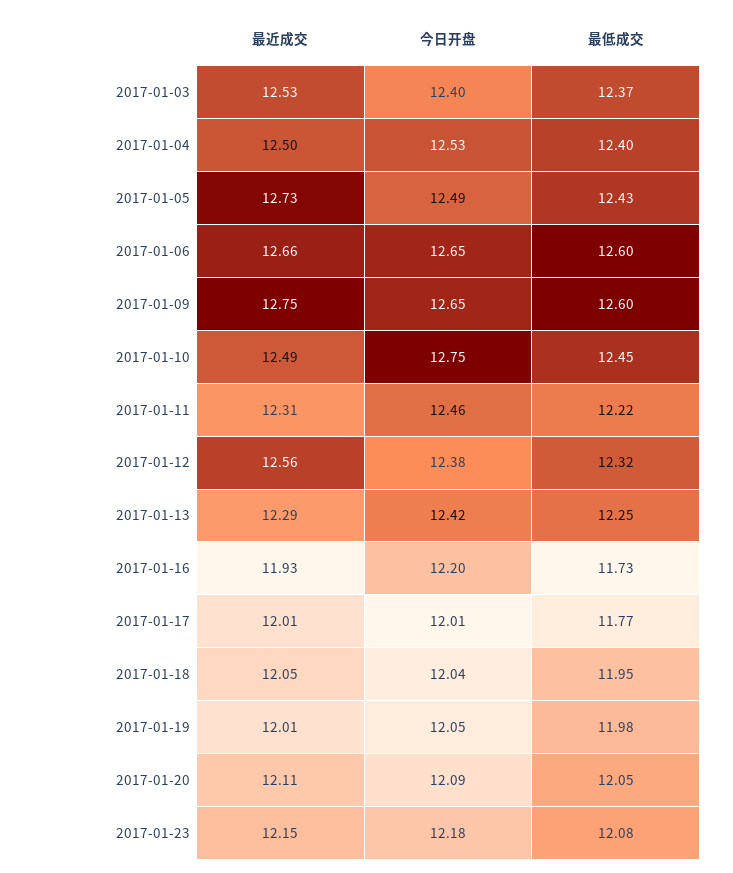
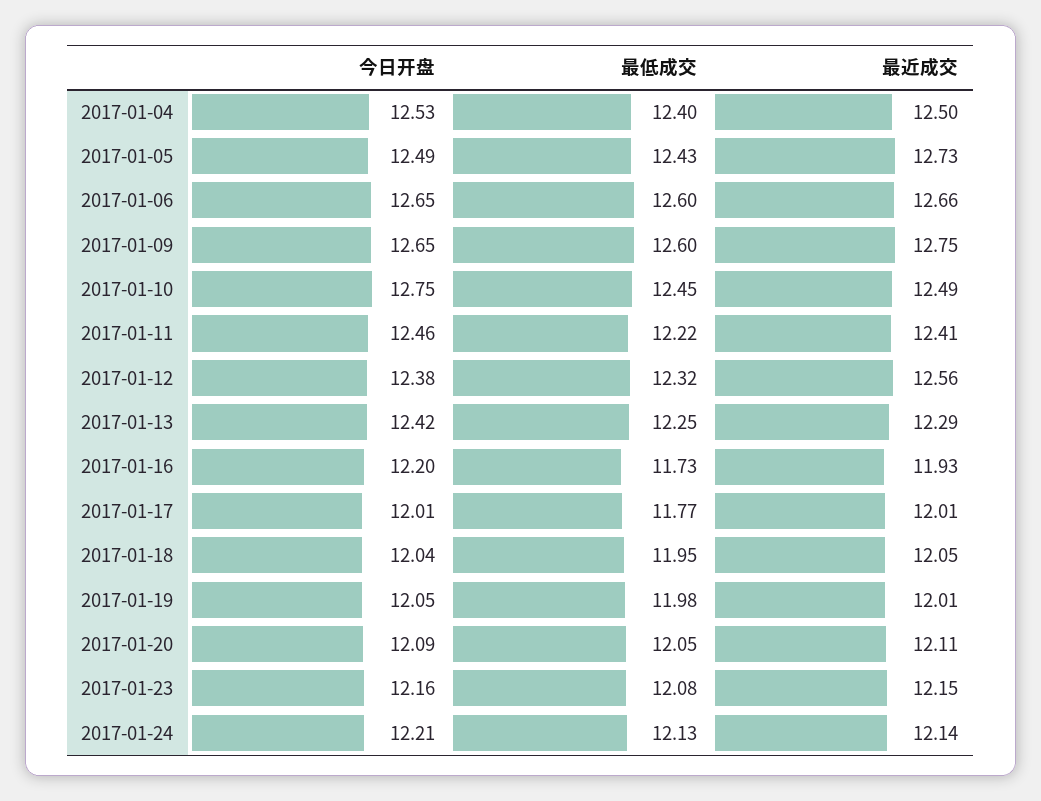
最近成交, 2017-01-03: 12.53 -> none
今日开盘, 2017-01-03: 12.4 -> none
最低成交, 2017-01-03: 12.37 -> none
最近成交, 2017-01-11: 12.31 -> 12.41
今日开盘, 2017-01-23: 12.18 -> 12.16
今日开盘, 2017-01-24: none -> 12.21
最低成交, 2017-01-24: none -> 12.13
最近成交, 2017-01-24: none -> 12.14

